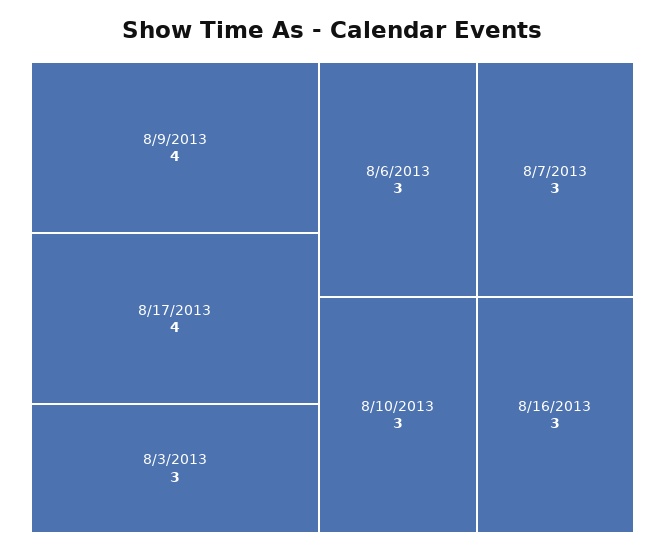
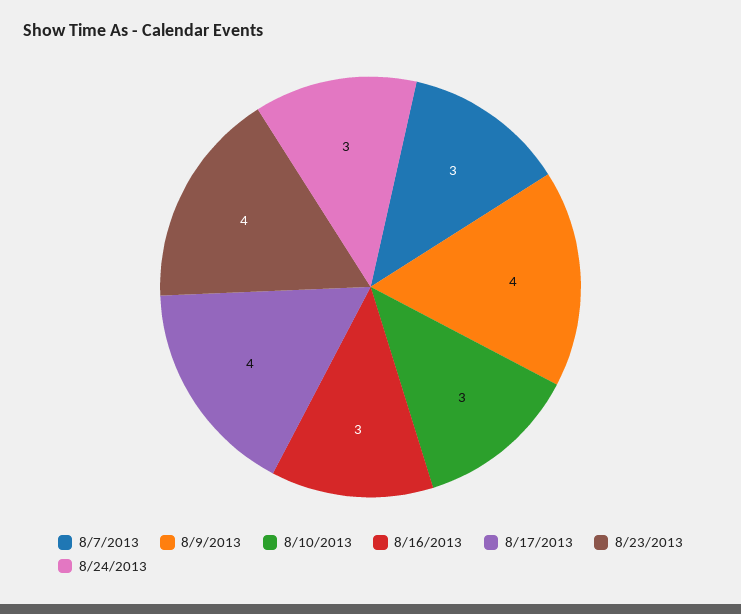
8/3/2013: 3 -> none
8/6/2013: 3 -> none
8/23/2013: none -> 4
8/24/2013: none -> 3

